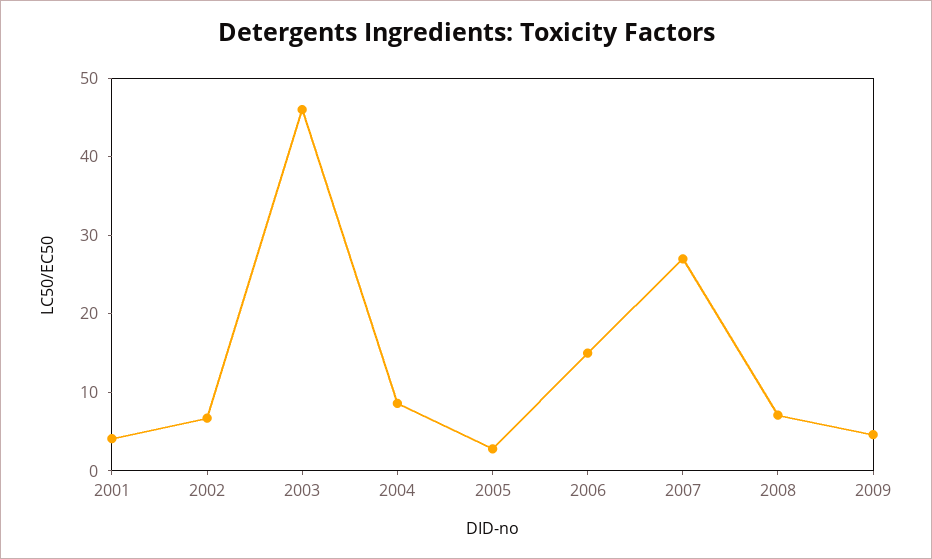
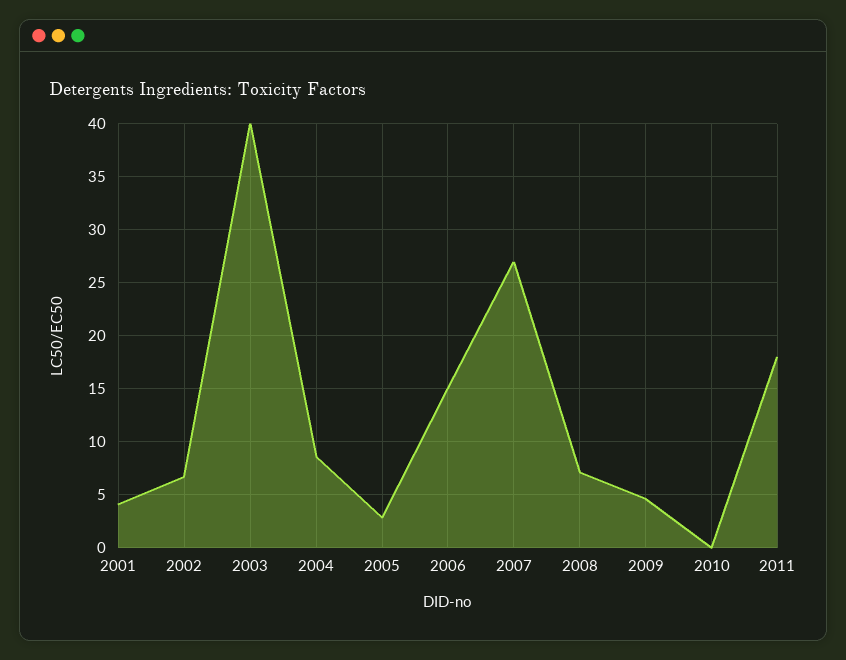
2003: 46 -> 40
2010: none -> 0
2011: none -> 18

